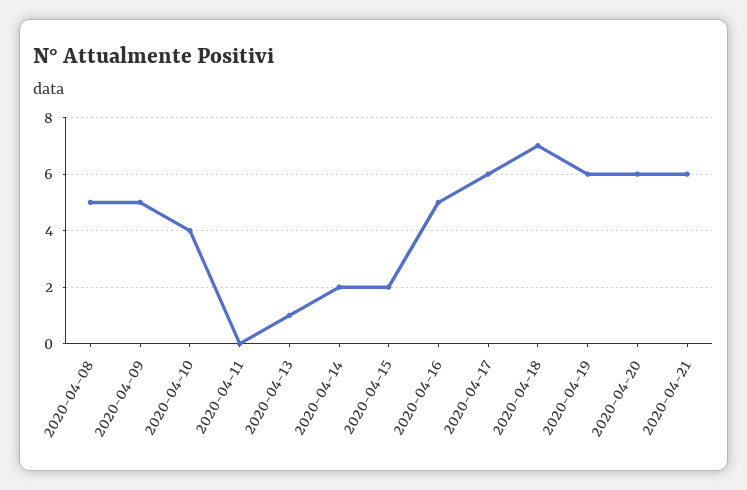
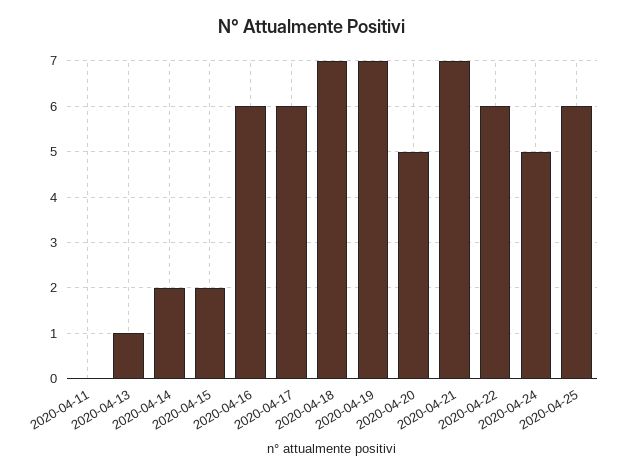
2020-04-08: 5 -> none
2020-04-09: 5 -> none
2020-04-10: 4 -> none
2020-04-16: 5 -> 6
2020-04-19: 6 -> 7
2020-04-20: 6 -> 5
2020-04-21: 6 -> 7
2020-04-22: none -> 6
2020-04-24: none -> 5
2020-04-25: none -> 6

